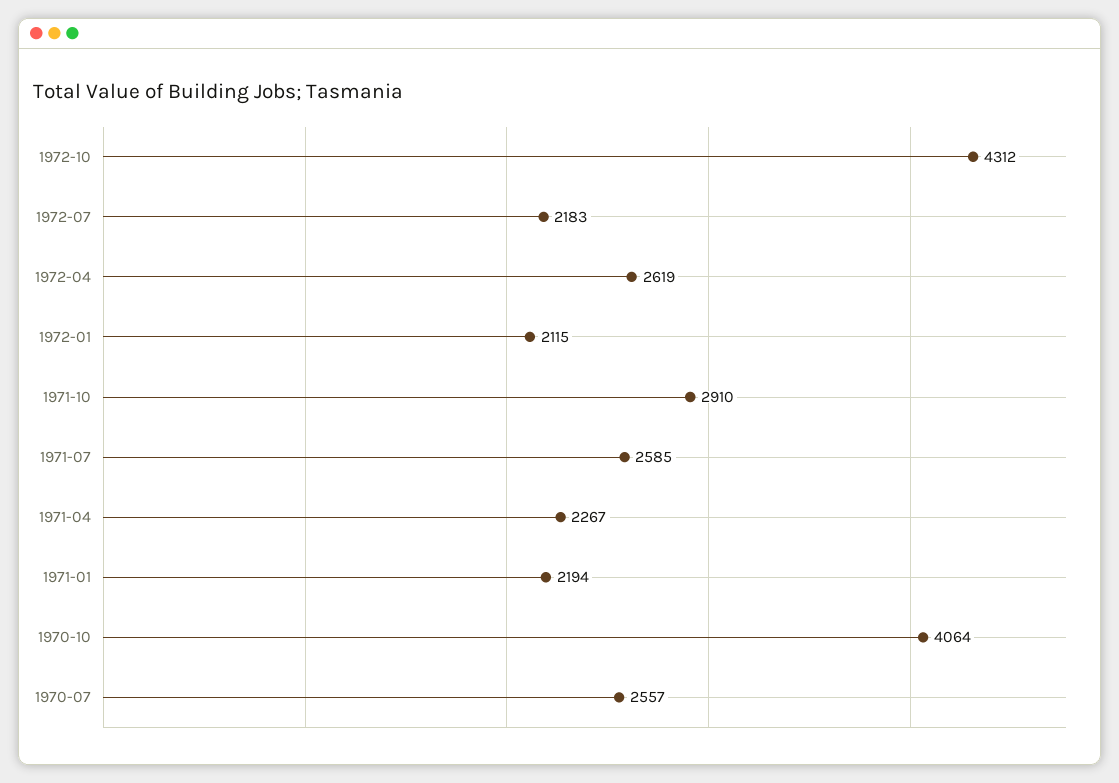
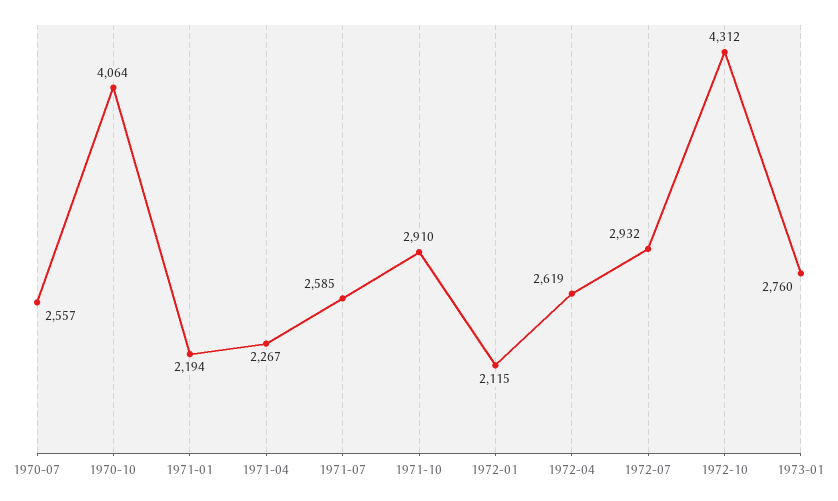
1972-07: 2183 -> 2932
1973-01: none -> 2760

